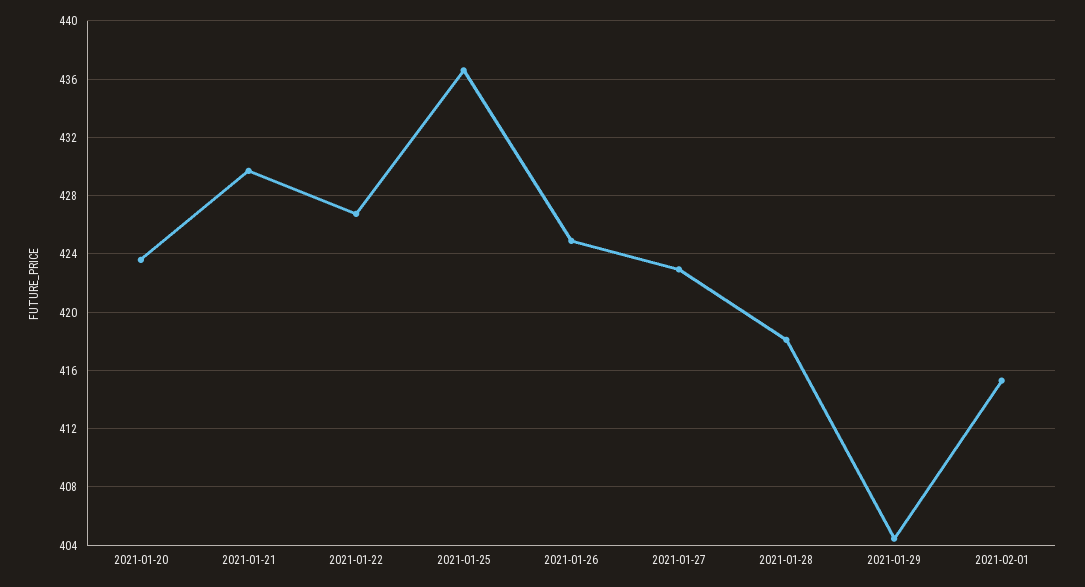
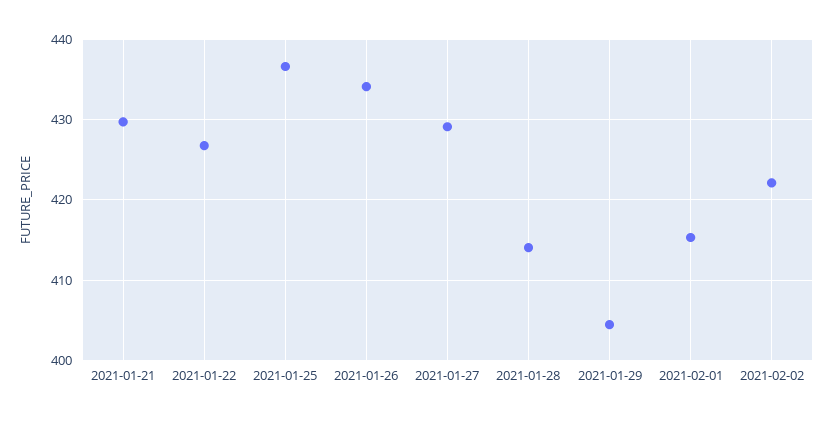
2021-01-20: 423.5 -> none
2021-01-26: 425 -> 434
2021-01-27: 423 -> 429
2021-01-28: 418 -> 414
2021-02-02: none -> 422

